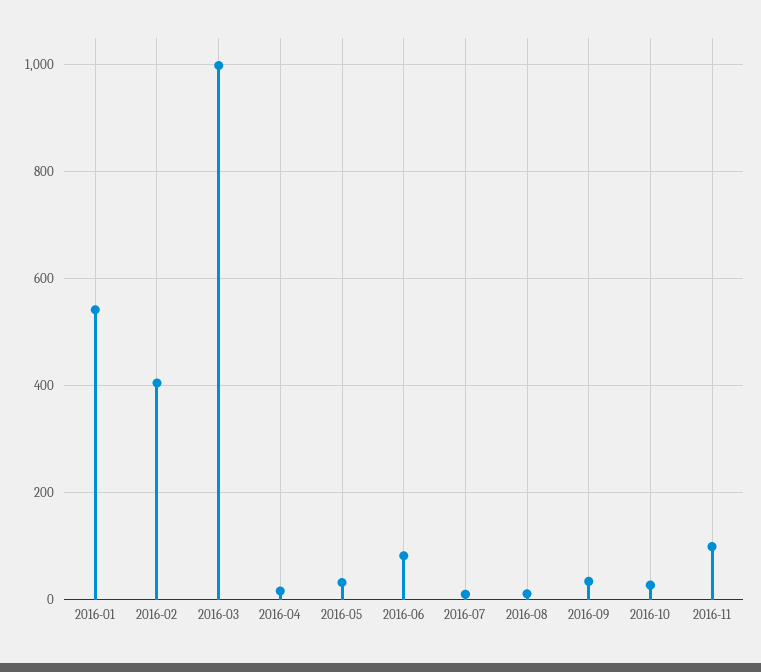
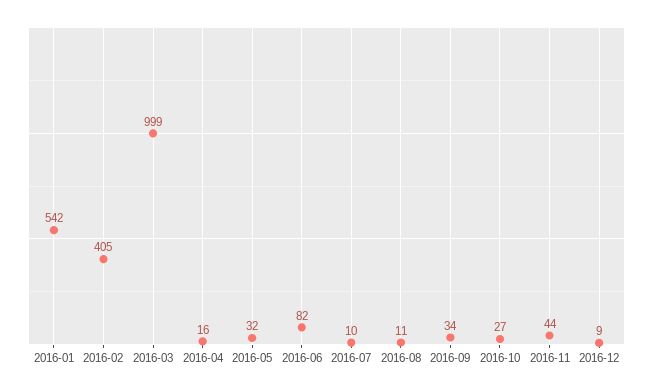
2016-11: 100 -> 44
2016-12: none -> 9

